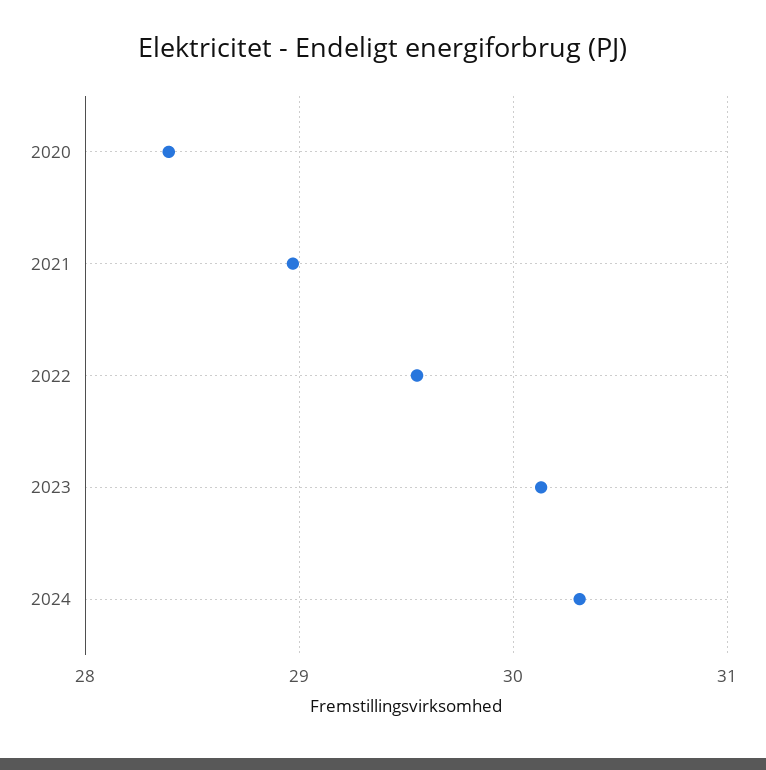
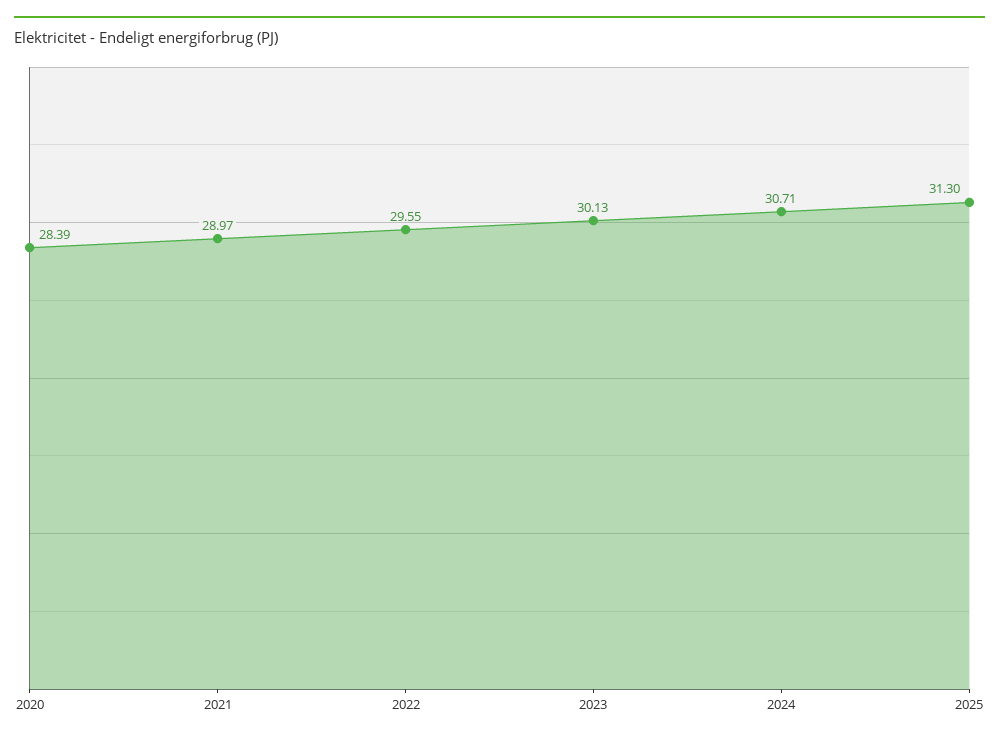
2024: 30.3 -> 30.71
2025: none -> 31.3

